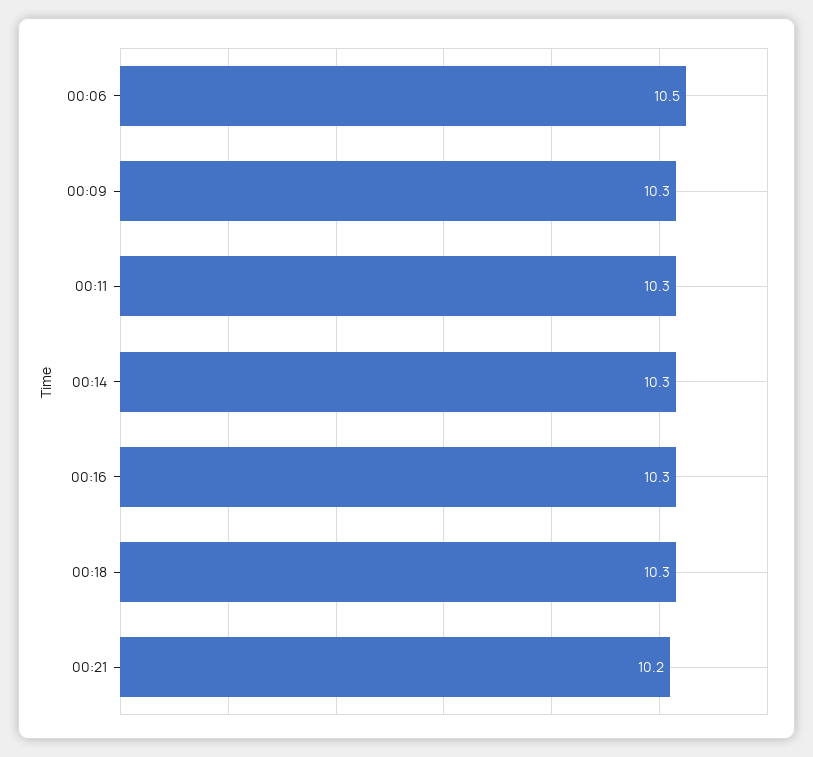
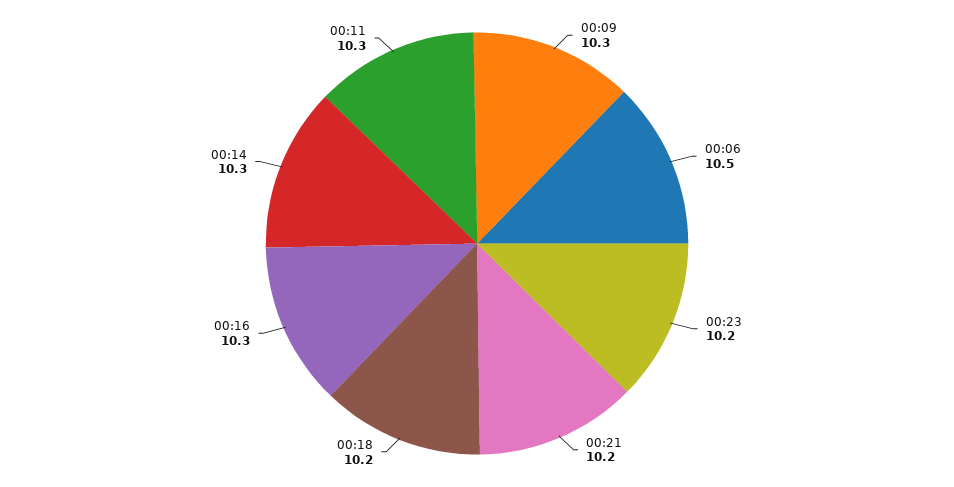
00:18: 10.3 -> 10.2
00:23: none -> 10.2

